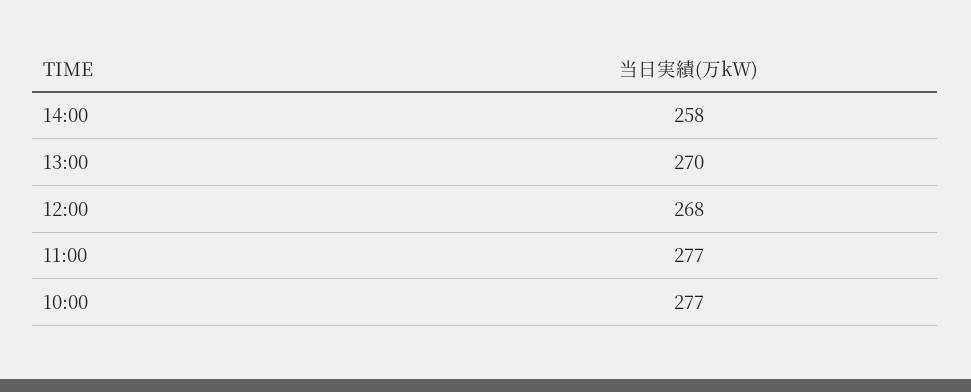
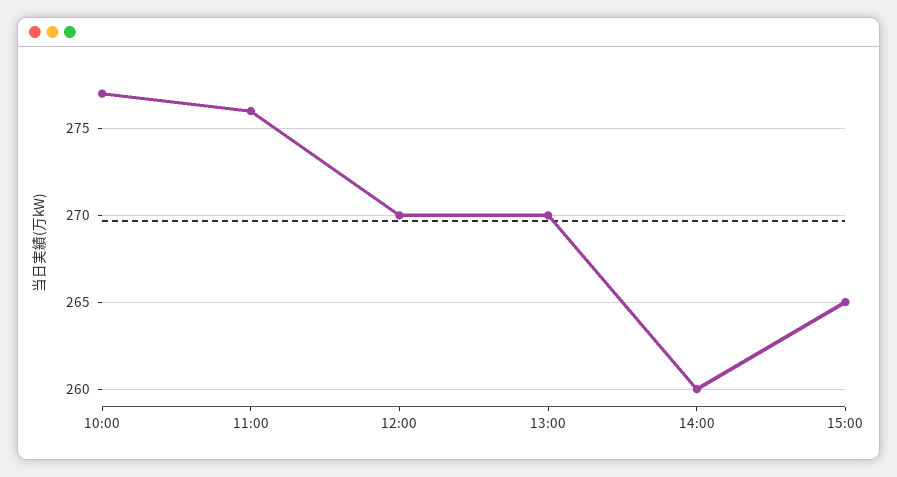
14:00: 258 -> 260
12:00: 268 -> 270
11:00: 277 -> 276
15:00: none -> 265

